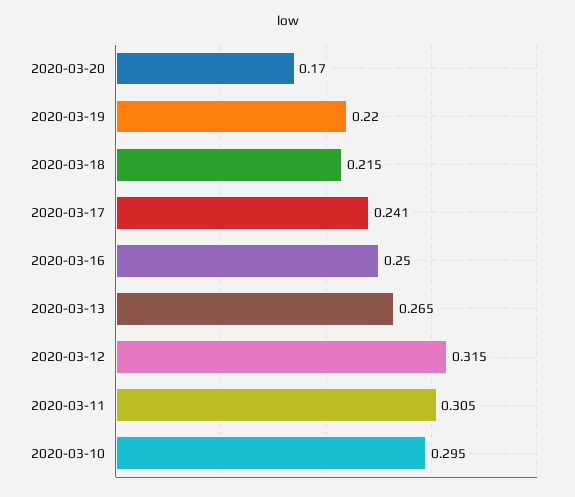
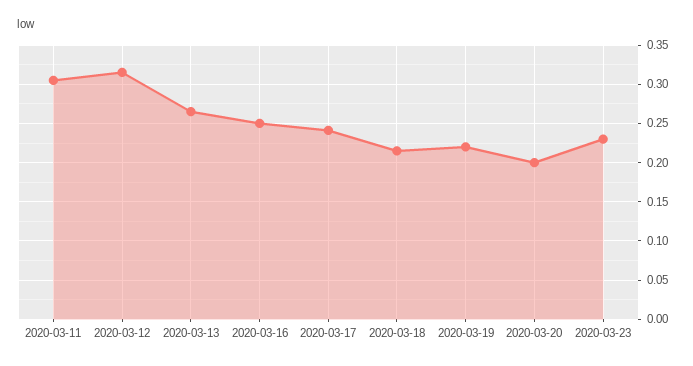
2020-03-20: 0.17 -> 0.2
2020-03-10: 0.295 -> none
2020-03-23: none -> 0.23

